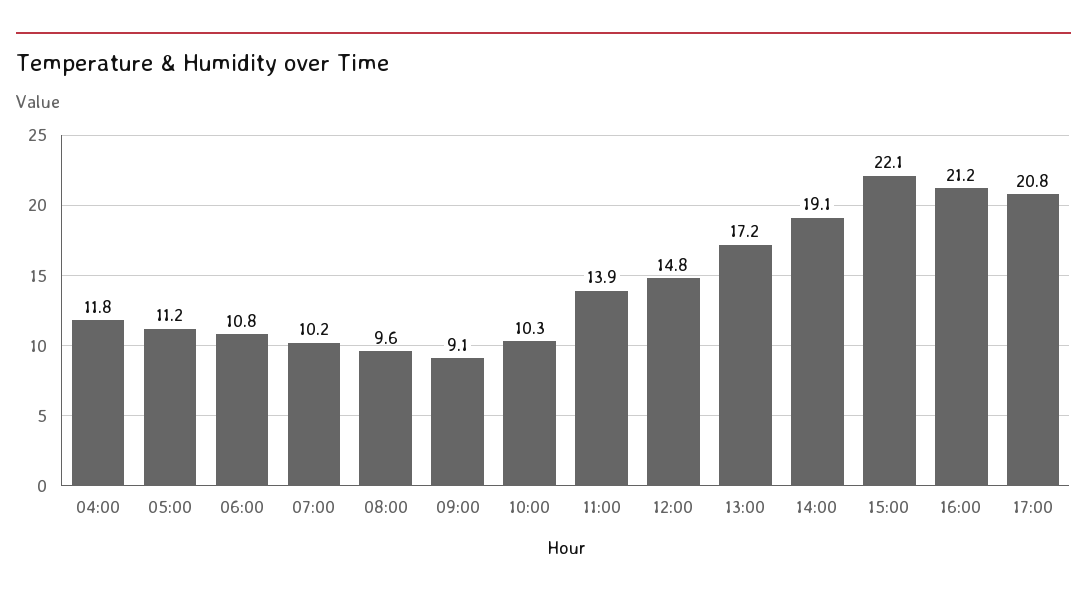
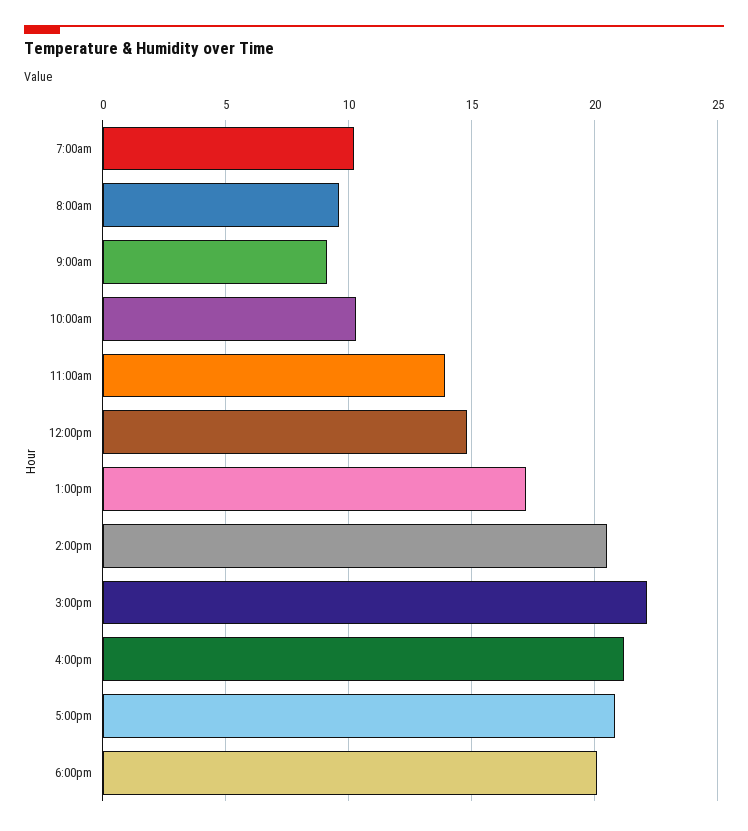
04:00: 11.8 -> none
05:00: 11.2 -> none
06:00: 10.8 -> none
14:00: 19.1 -> 20.5
6:00pm: none -> 20

